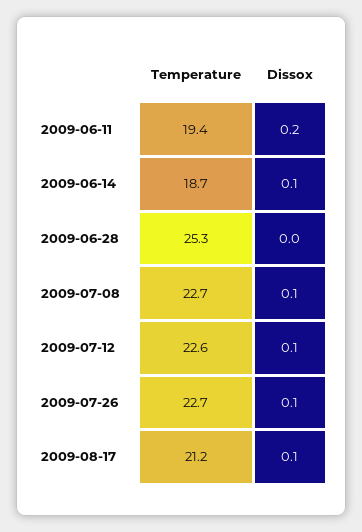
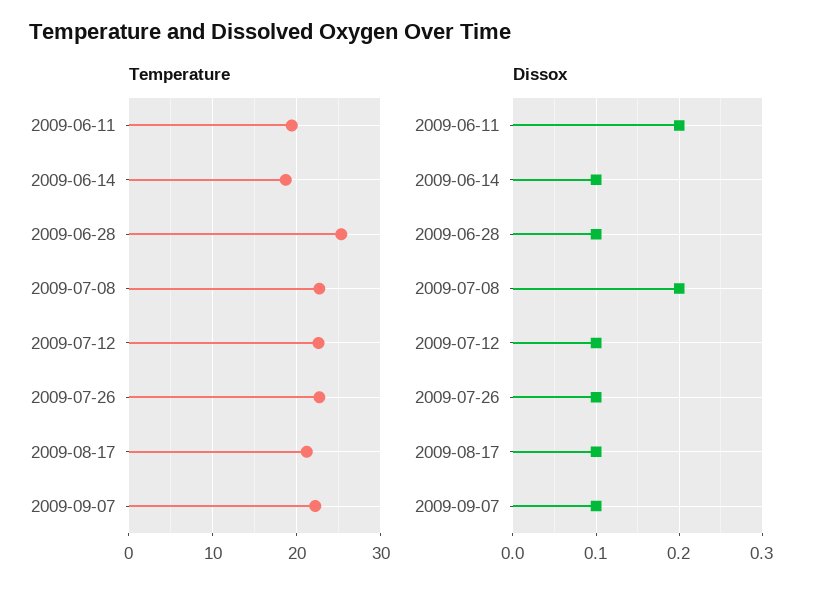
Dissox, 2009-06-28: 0 -> 0.1
Dissox, 2009-07-08: 0.1 -> 0.2
Temperature, 2009-09-07: none -> 22
Dissox, 2009-09-07: none -> 0.1

